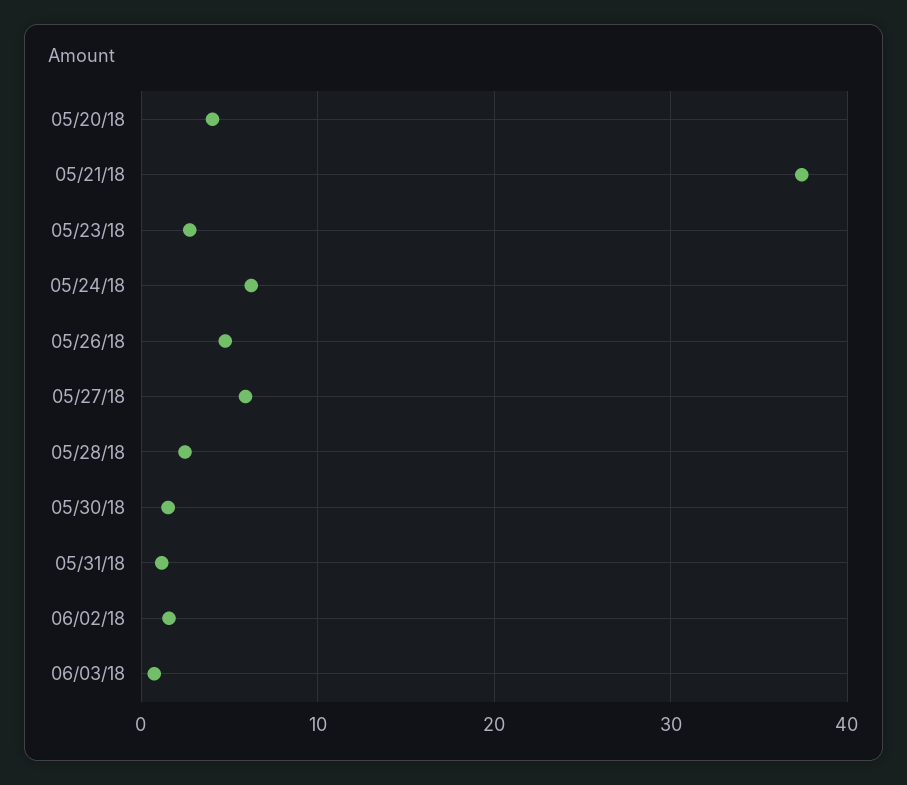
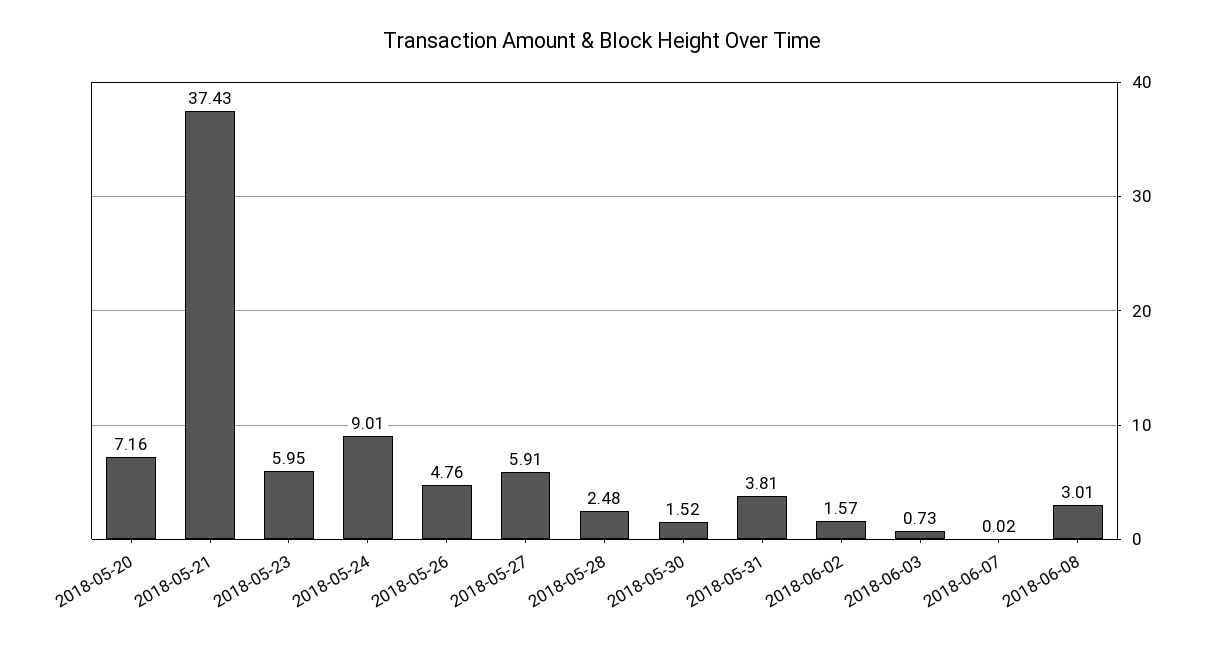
05/20/18: 4 -> 7.16
05/23/18: 3 -> 5.95
05/24/18: 6 -> 9.01
05/31/18: 1 -> 3.81
2018-06-07: none -> 0.02
2018-06-08: none -> 3.01

